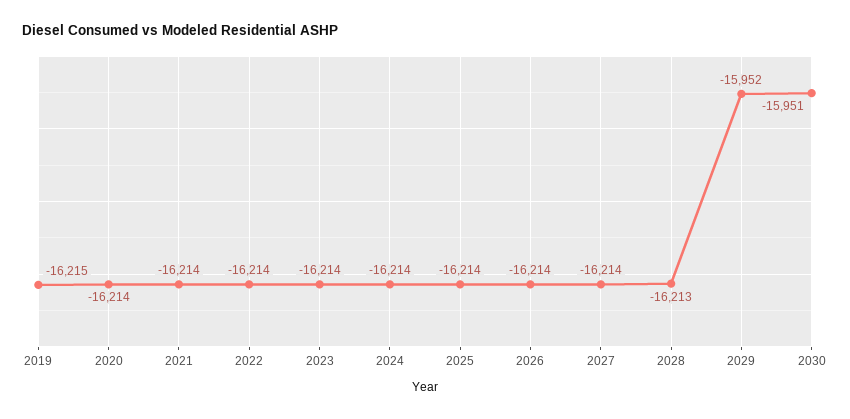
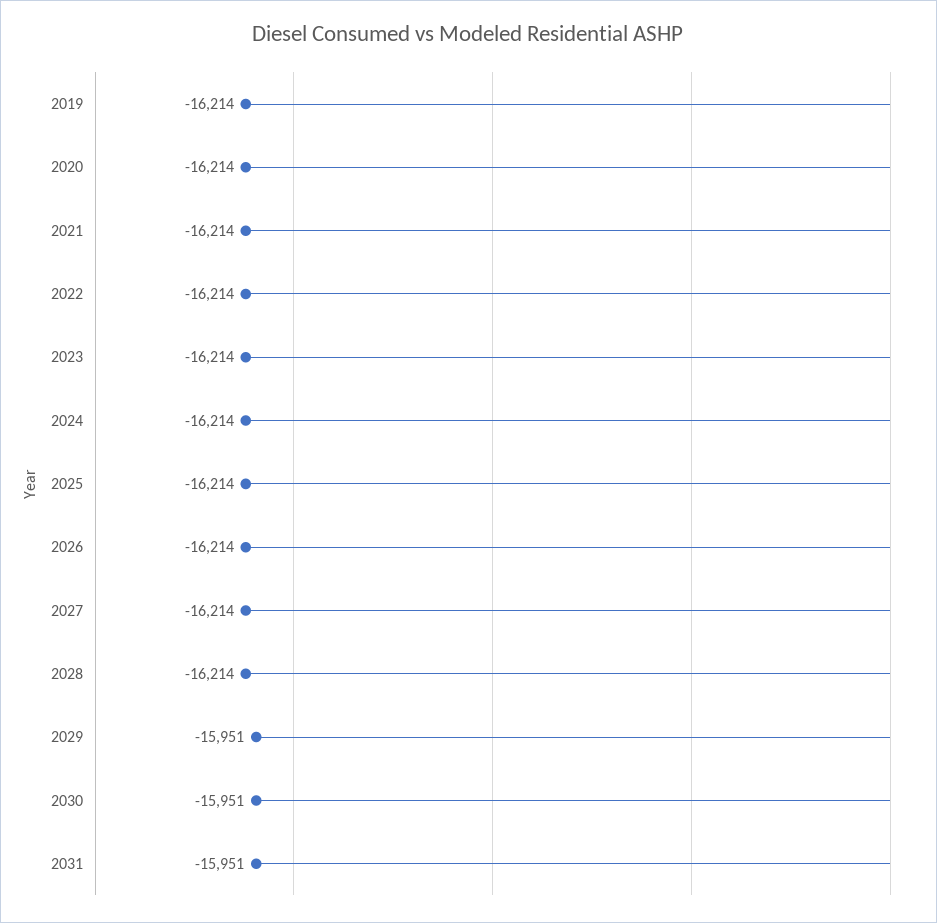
2019: -16215 -> -16214
2028: -16213 -> -16214
2029: -15952 -> -15951
2031: none -> -15951

